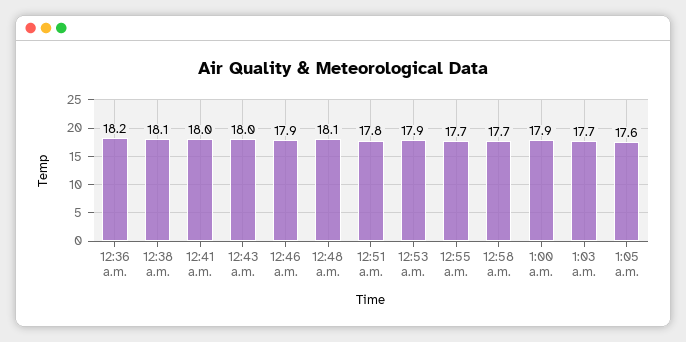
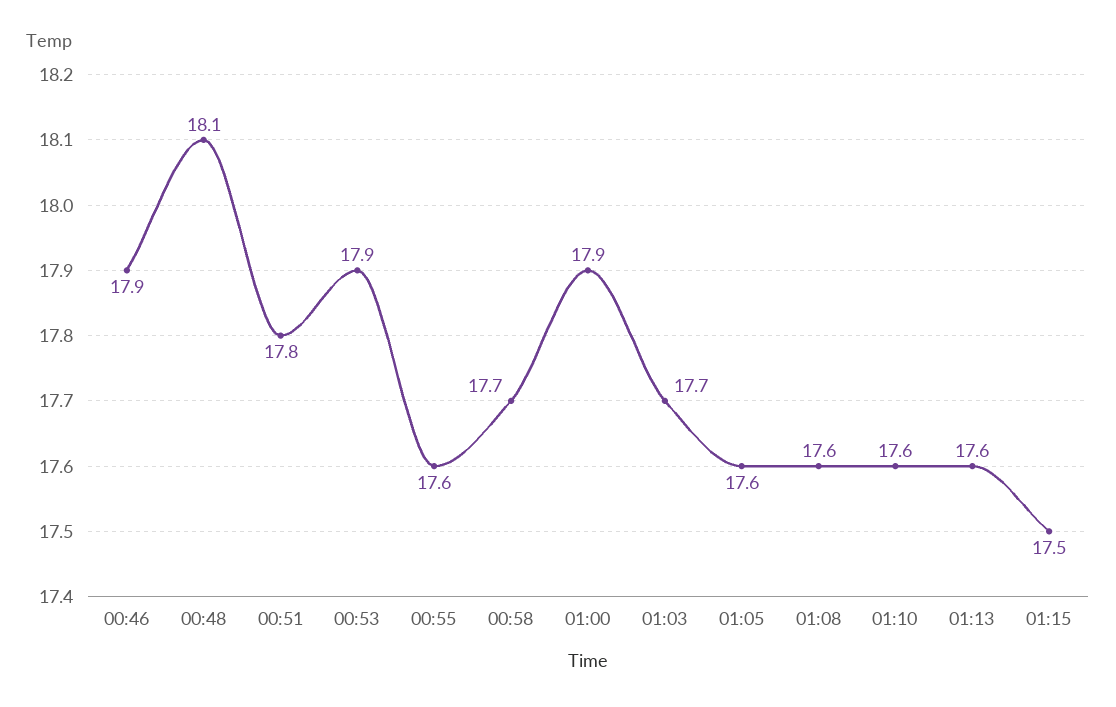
12:36 a.m.: 18.2 -> none
12:38 a.m.: 18.1 -> none
12:41 a.m.: 18 -> none
12:43 a.m.: 18 -> none
12:55 a.m.: 17.7 -> 17.6
01:08: none -> 17.6
01:10: none -> 17.6
01:13: none -> 17.6
01:15: none -> 17.5

